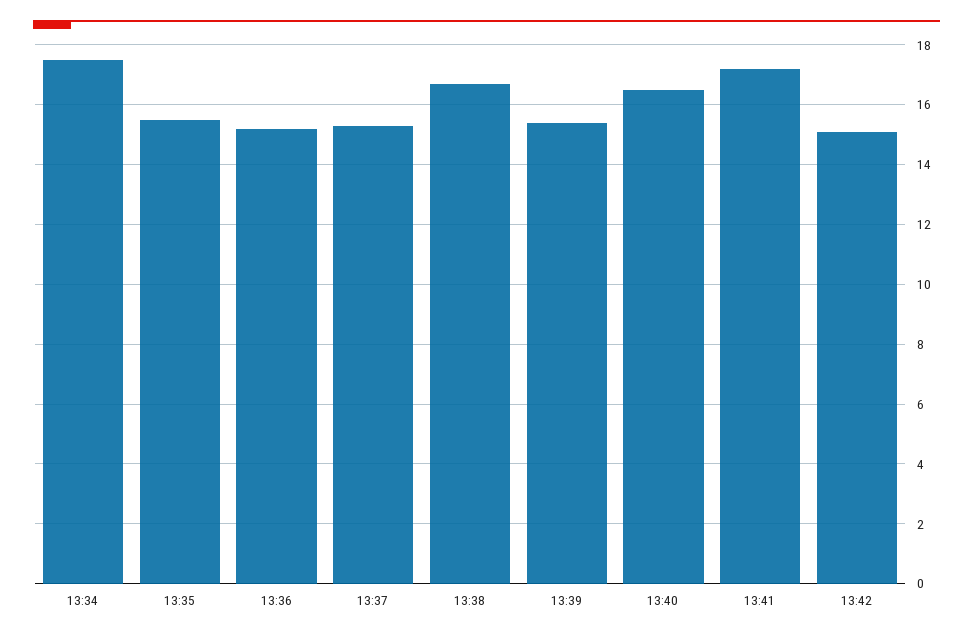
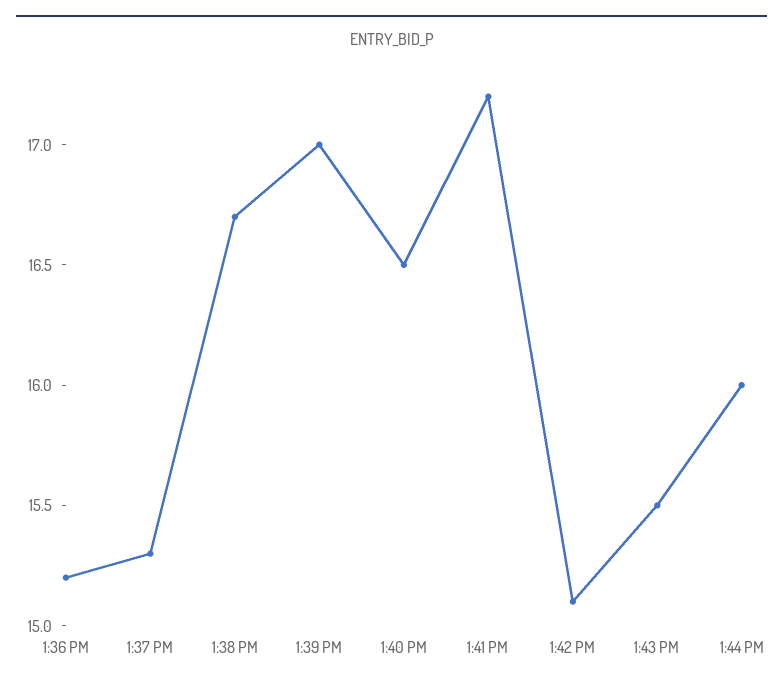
13:34: 17.5 -> none
13:35: 15.5 -> none
13:39: 15.5 -> 17
1:43 PM: none -> 15.5
1:44 PM: none -> 16

